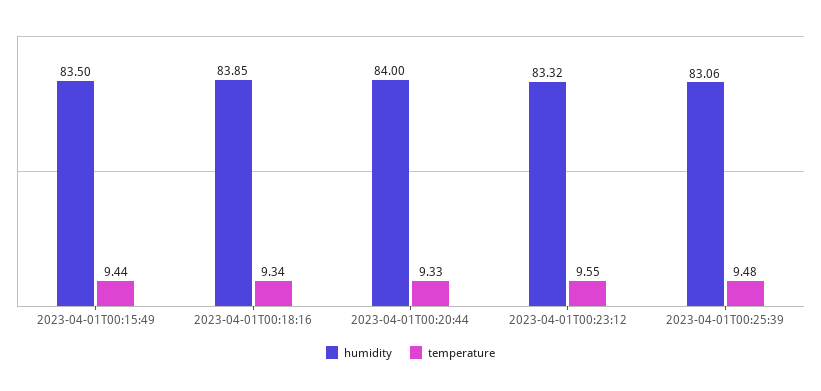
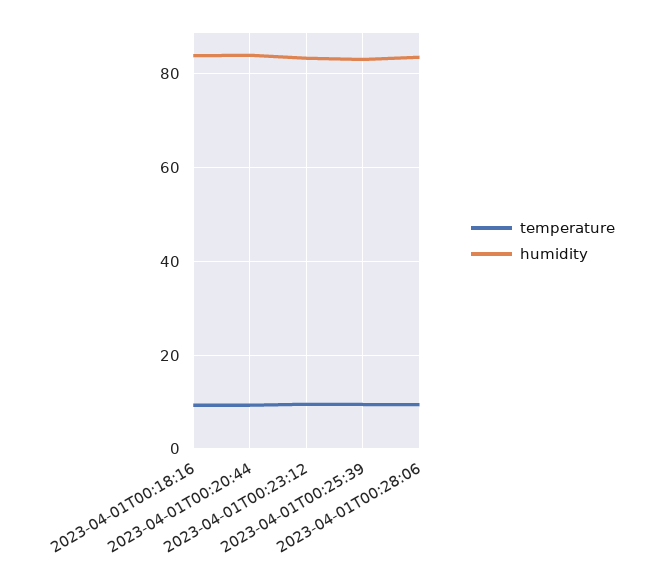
humidity, 2023-04-01T00:15:49: 83.5 -> none
temperature, 2023-04-01T00:15:49: 9.44 -> none
temperature, 2023-04-01T00:28:06: none -> 10
humidity, 2023-04-01T00:28:06: none -> 84

